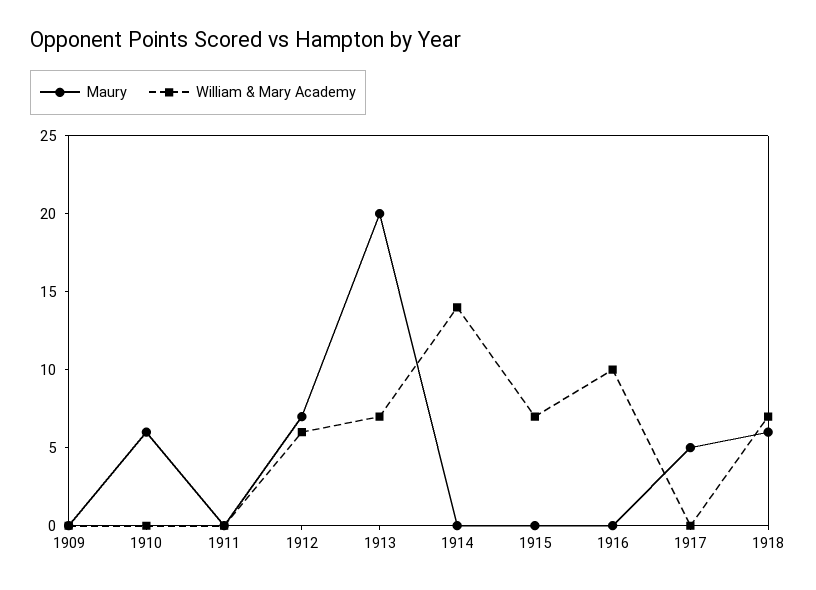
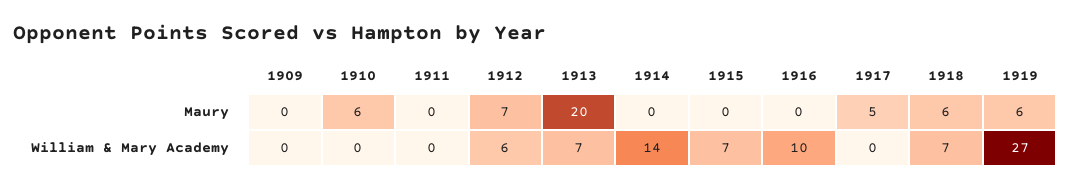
Maury, 1919: none -> 6
William & Mary Academy, 1919: none -> 27

